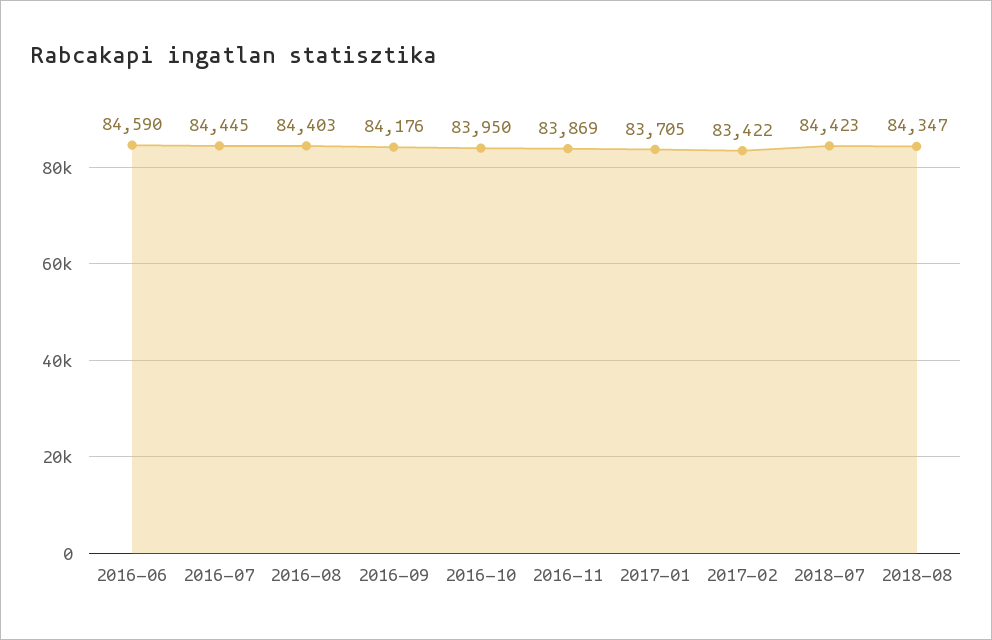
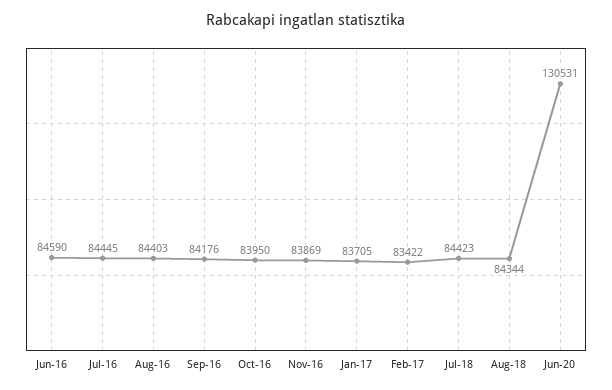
2018-08: 84347 -> 84344
Jun-20: none -> 130531

